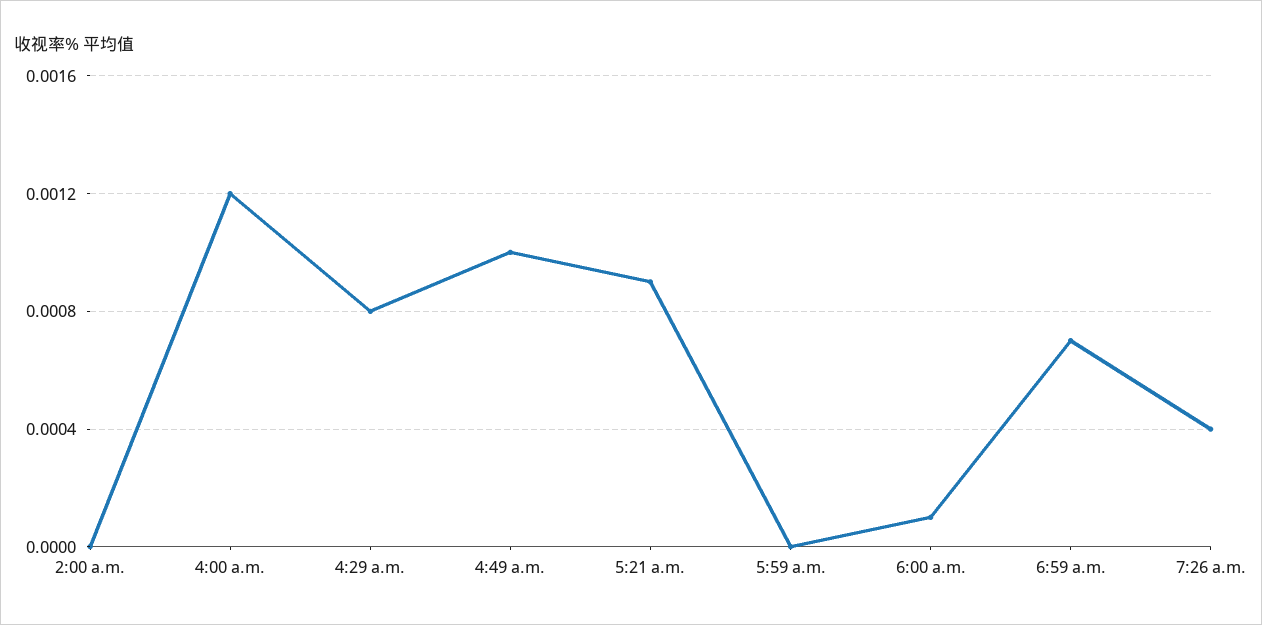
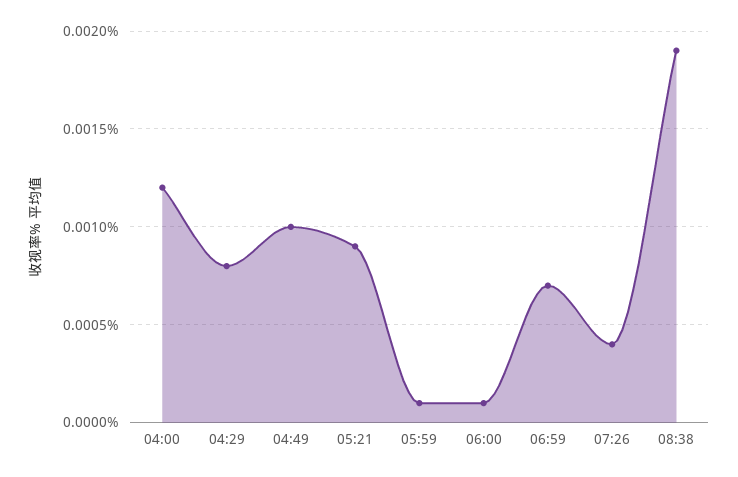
2:00 a.m.: 0 -> none
5:59 a.m.: 0 -> 0.0001
08:38: none -> 0.0019

